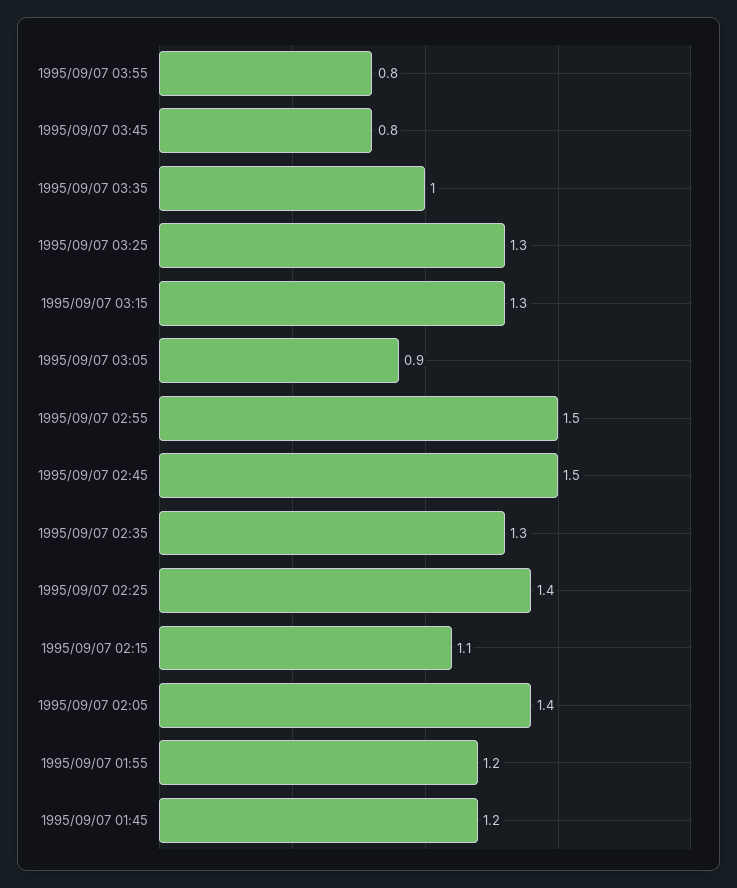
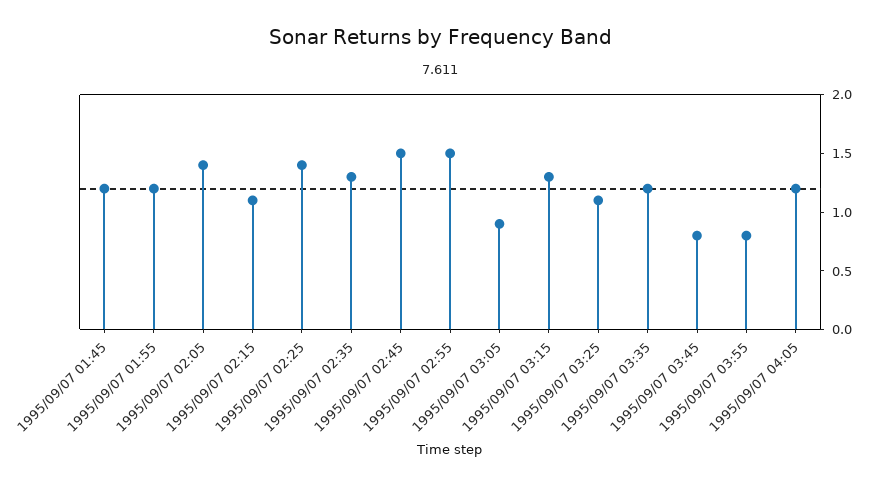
1995/09/07 03:35: 1 -> 1.2
1995/09/07 03:25: 1.3 -> 1.1
1995/09/07 04:05: none -> 1.2

